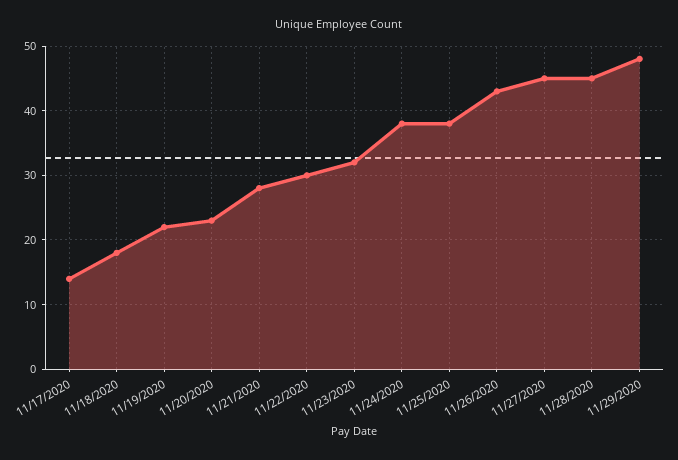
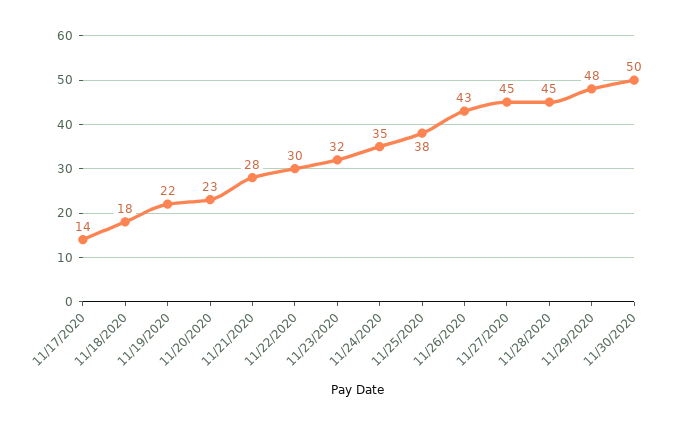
11/24/2020: 38 -> 35
11/30/2020: none -> 50

